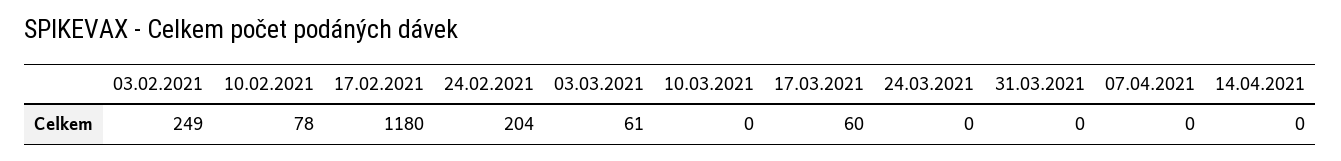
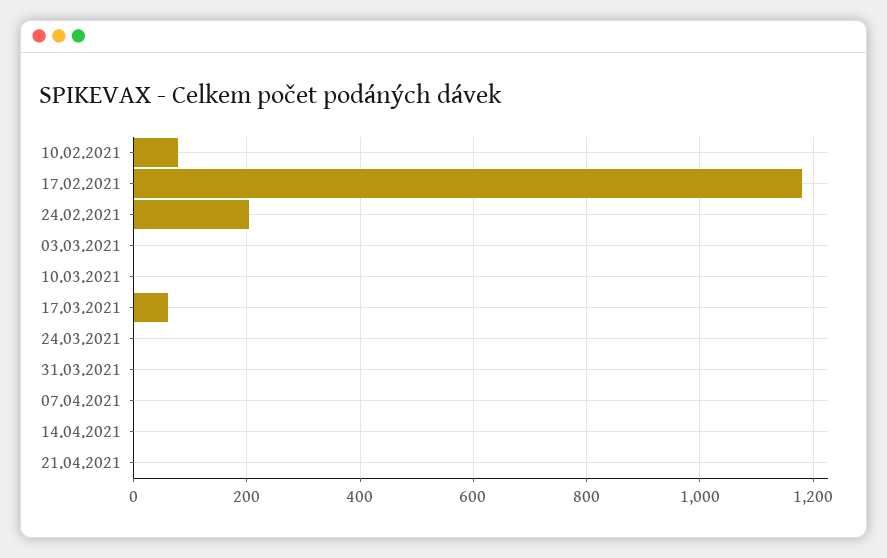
03.02.2021: 249 -> none
03.03.2021: 61 -> 0
21.04.2021: none -> 0

